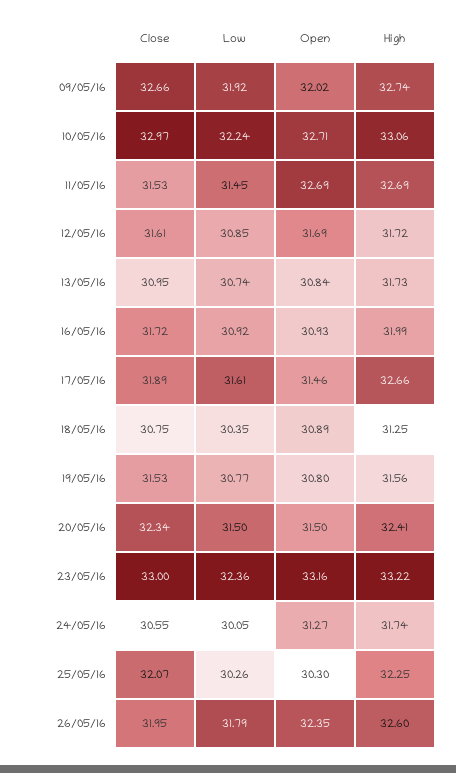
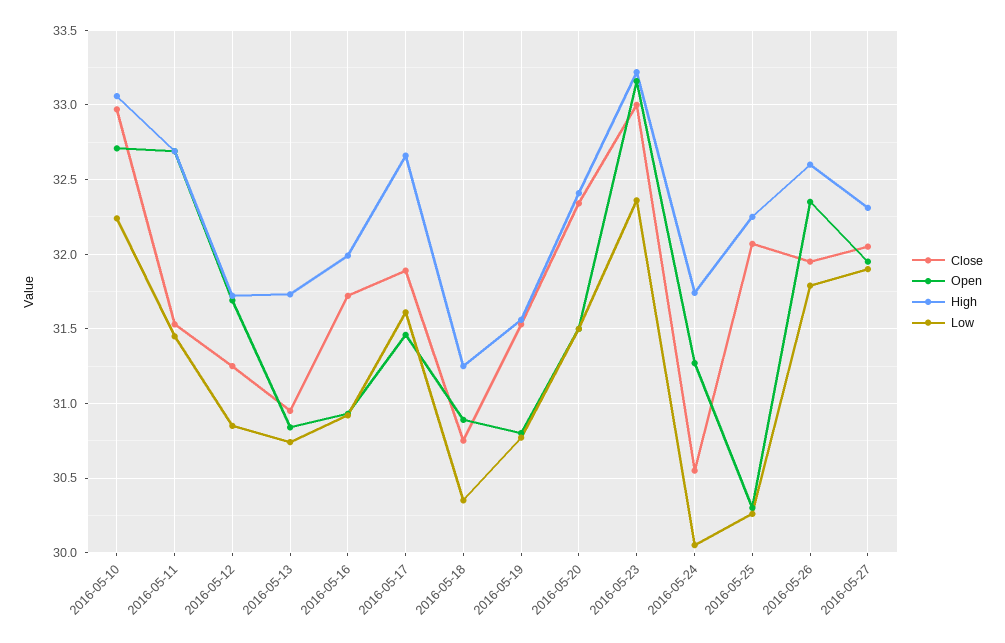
Close, 09/05/16: 32.66 -> none
Low, 09/05/16: 31.92 -> none
Open, 09/05/16: 32.02 -> none
High, 09/05/16: 32.74 -> none
Close, 12/05/16: 31.61 -> 31.25
Close, 2016-05-27: none -> 32.05
Open, 2016-05-27: none -> 31.95
High, 2016-05-27: none -> 32.3
Low, 2016-05-27: none -> 31.9

